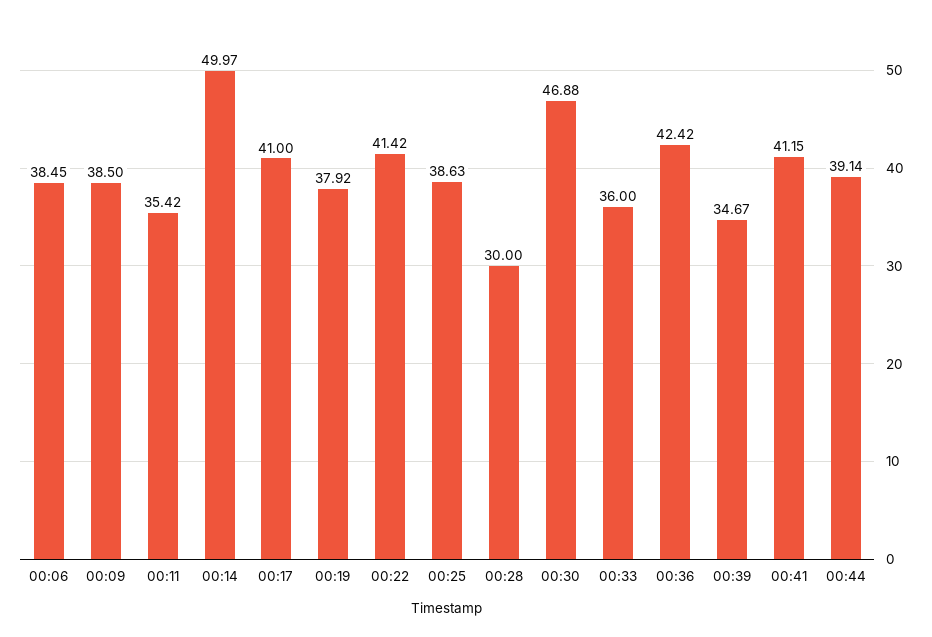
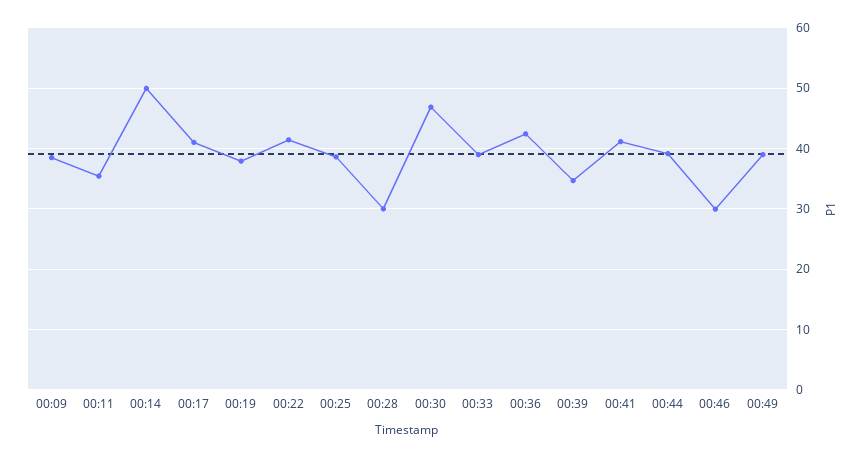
00:06: 38.45 -> none
00:33: 36 -> 39
00:46: none -> 30
00:49: none -> 39

